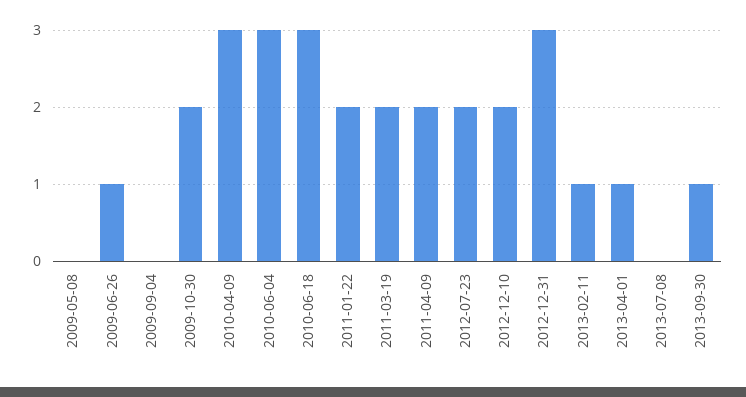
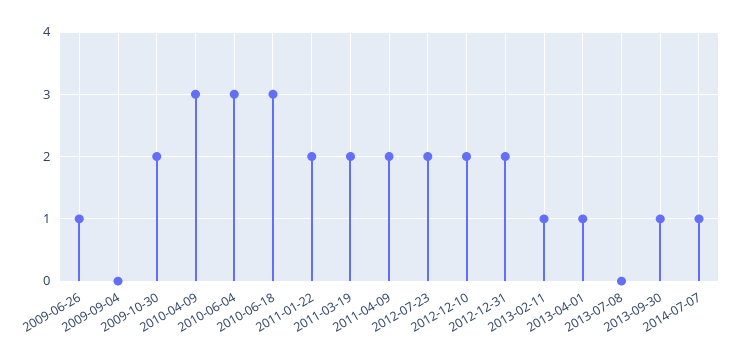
2009-05-08: 0 -> none
2012-12-31: 3 -> 2
2014-07-07: none -> 1

